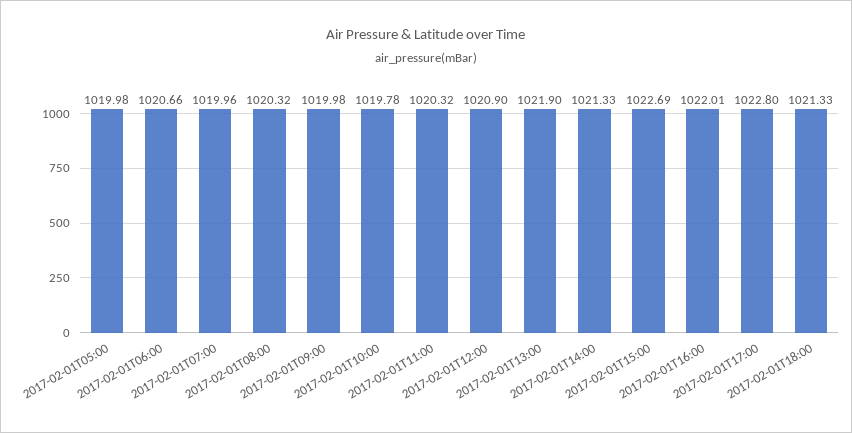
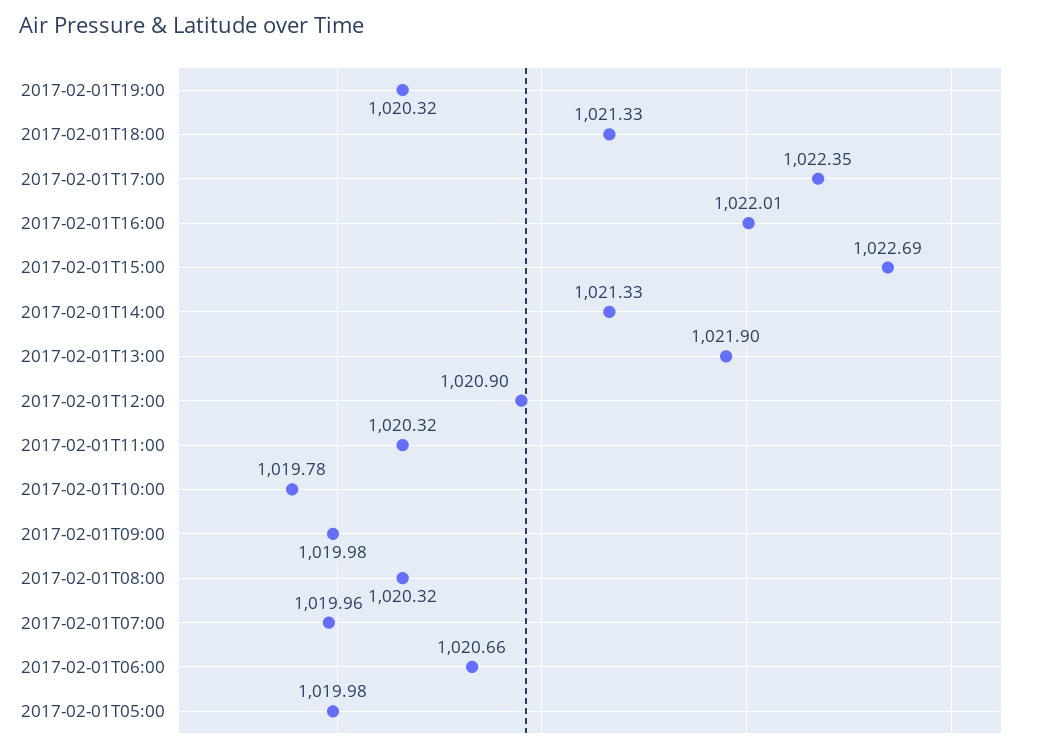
2017-02-01T17:00: 1022.8 -> 1022.35
2017-02-01T19:00: none -> 1020.32

